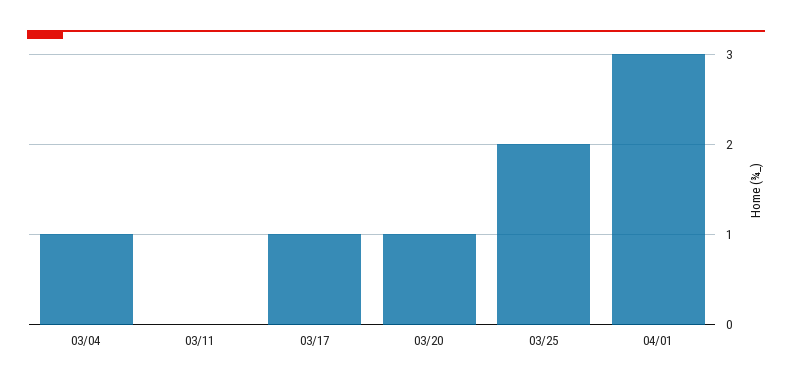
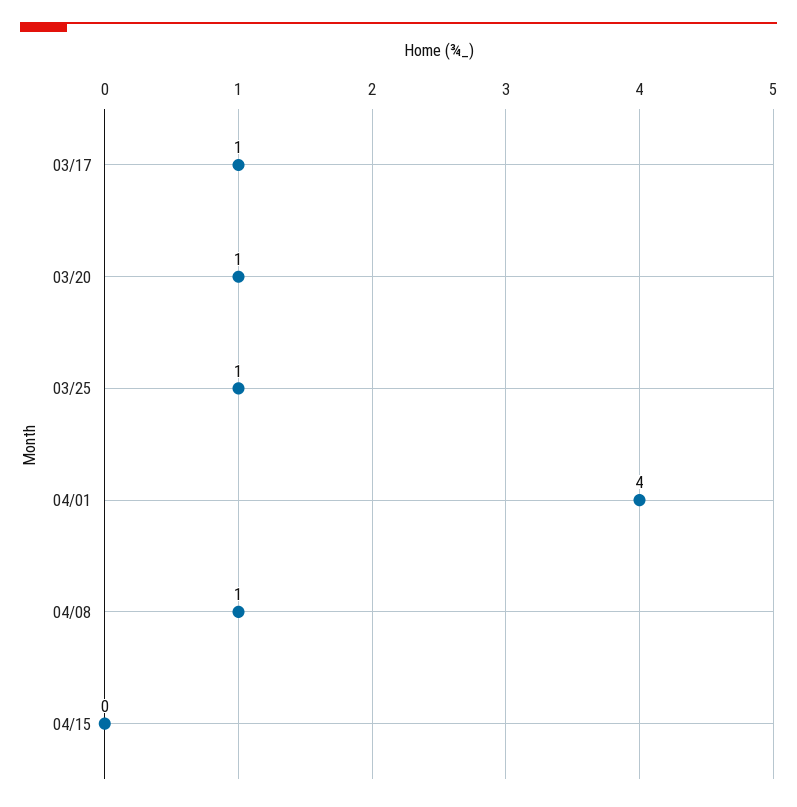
03/04: 1 -> none
03/11: 0 -> none
03/25: 2 -> 1
04/01: 3 -> 4
04/08: none -> 1
04/15: none -> 0

